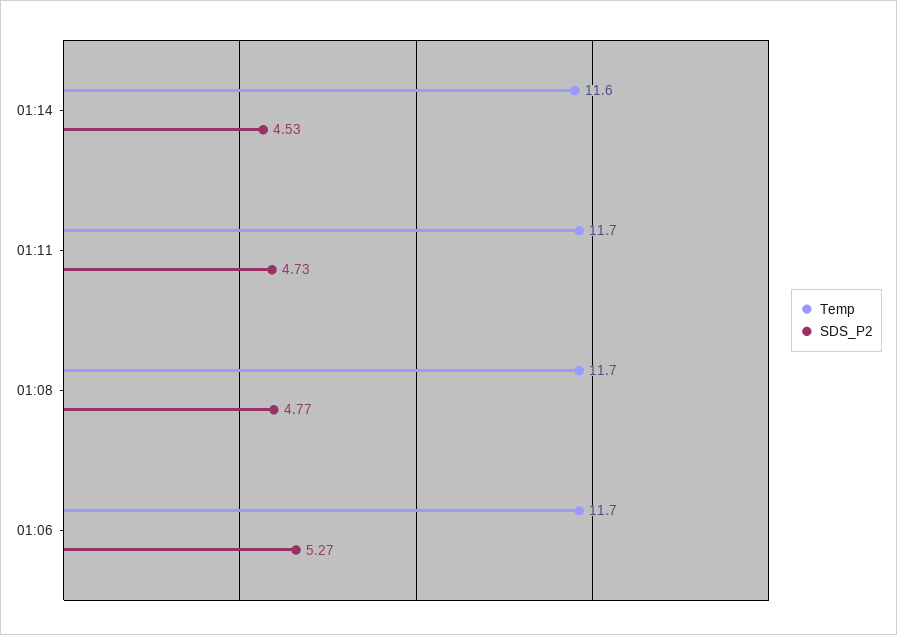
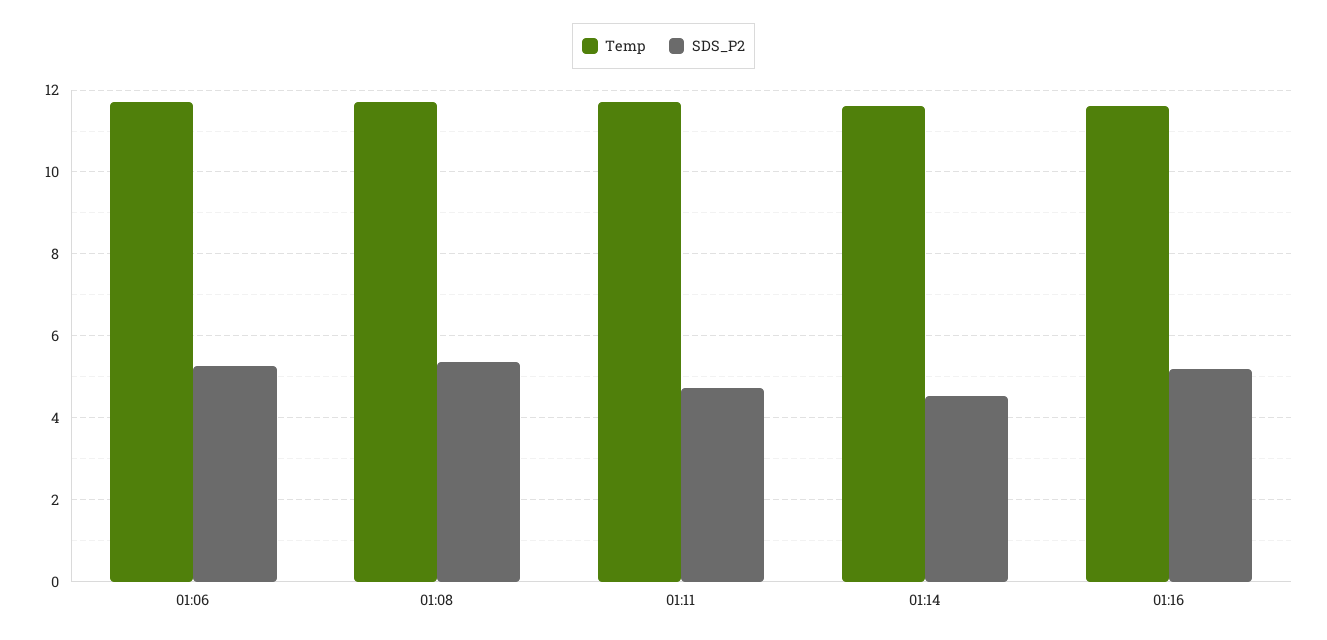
SDS_P2, 01:08: 4.77 -> 5.4
Temp, 01:16: none -> 11.6
SDS_P2, 01:16: none -> 5.2

